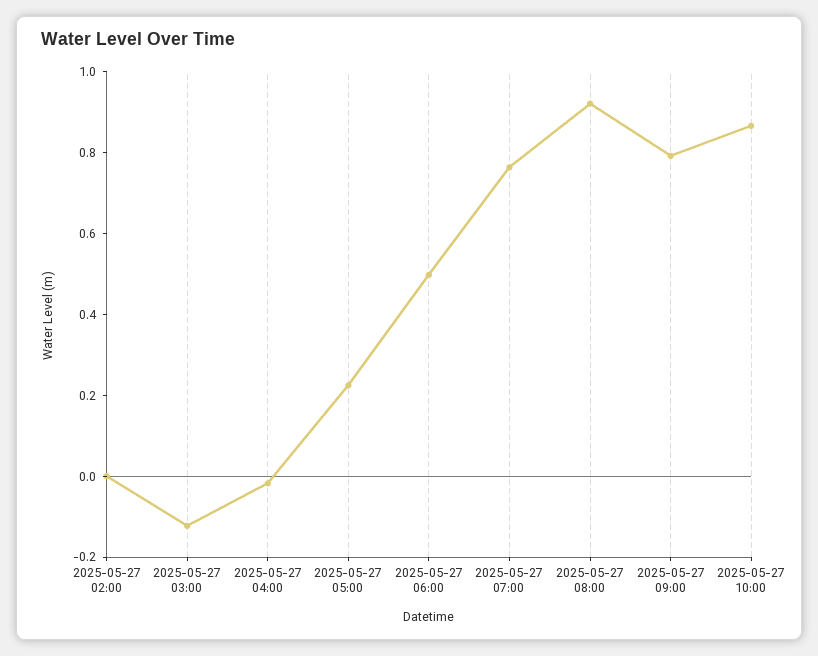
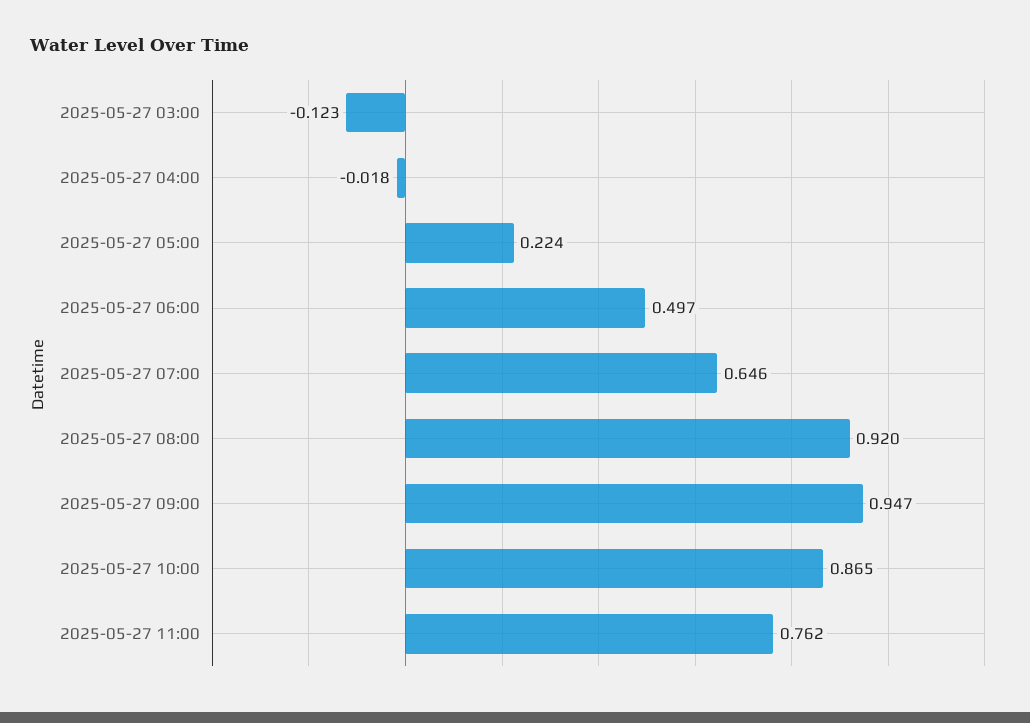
2025-05-27 02:00: 0 -> none
2025-05-27 07:00: 0.75 -> 0.646
2025-05-27 09:00: 0.8 -> 0.947
2025-05-27 11:00: none -> 0.762

